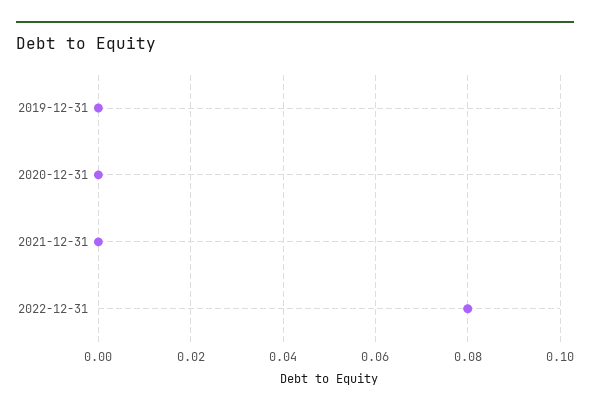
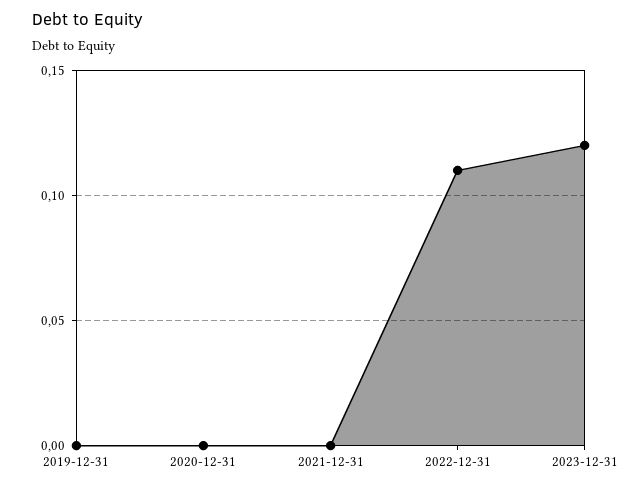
2022-12-31: 0.08 -> 0.11
2023-12-31: none -> 0.12

